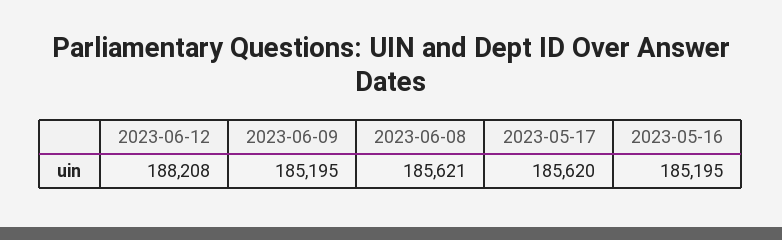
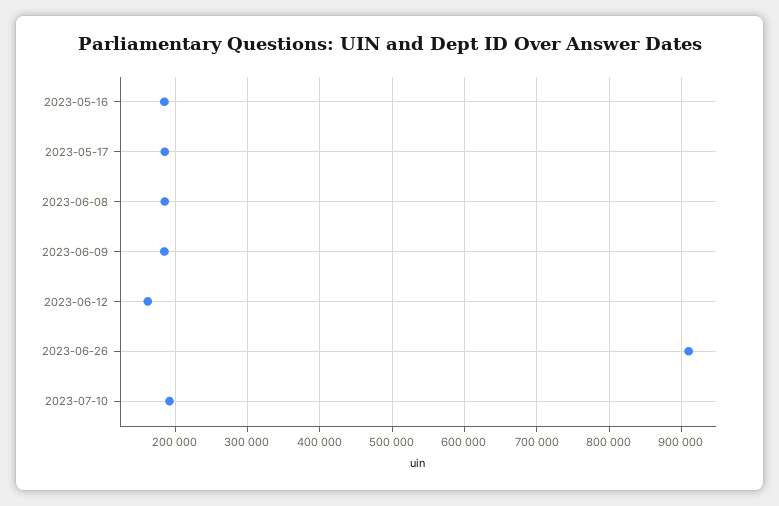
2023-06-12: 188208 -> 160000
2023-06-26: none -> 910000
2023-07-10: none -> 190000

